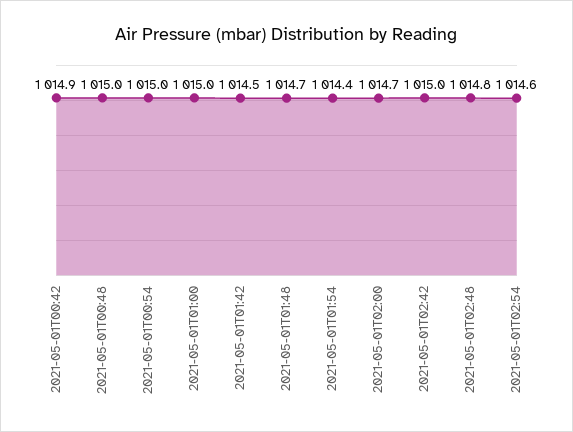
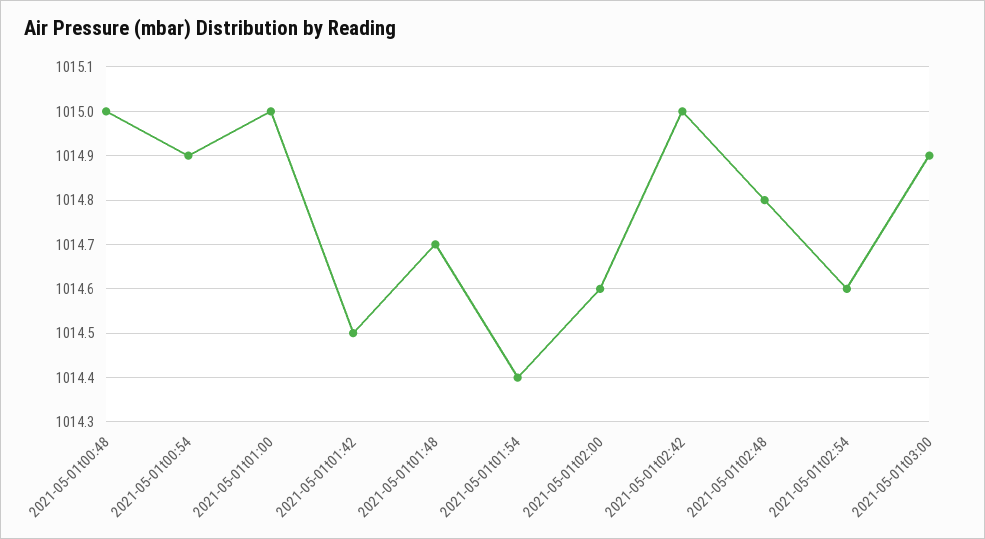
2021-05-01T00:42: 1014.9 -> none
2021-05-01T00:54: 1015 -> 1014.9
2021-05-01T02:00: 1014.7 -> 1014.6
2021-05-01t03:00: none -> 1014.9

